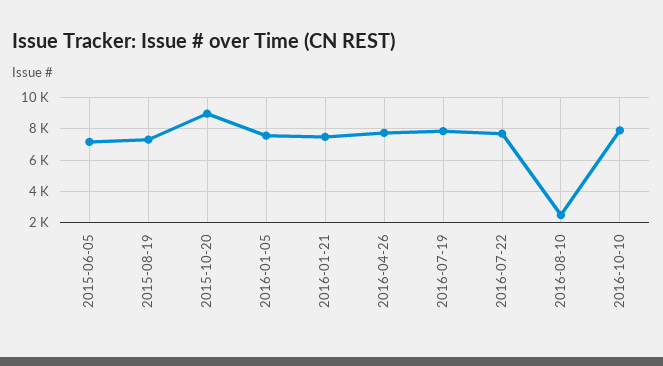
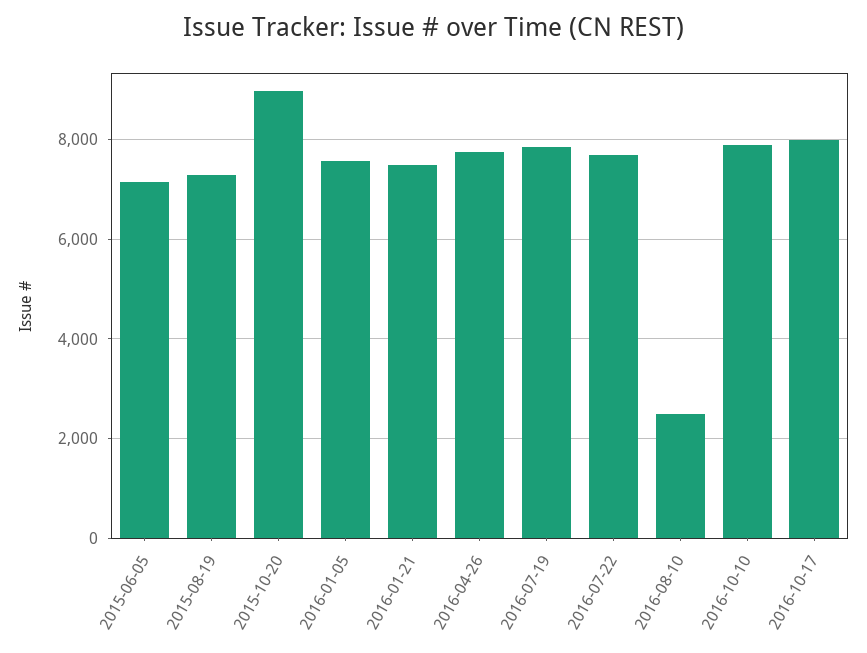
2016-10-17: none -> 8000

